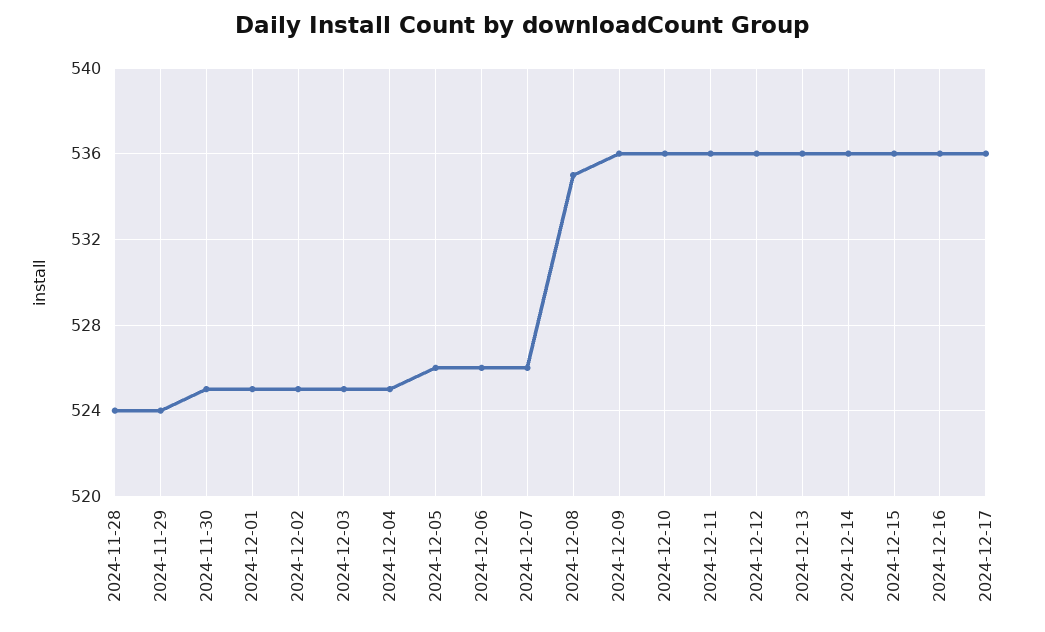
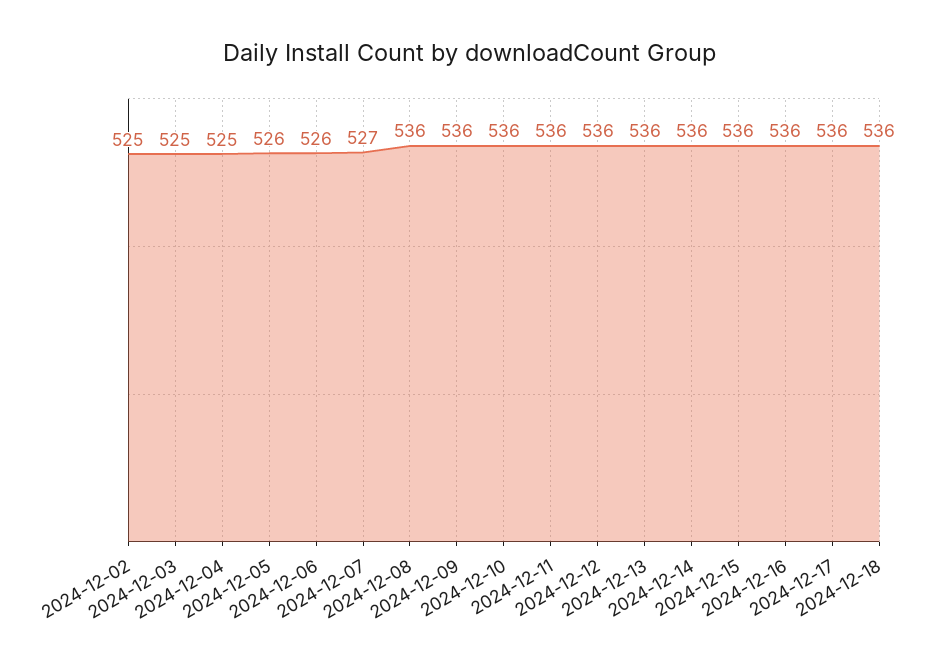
2024-11-28: 524 -> none
2024-11-29: 524 -> none
2024-11-30: 525 -> none
2024-12-01: 525 -> none
2024-12-07: 526 -> 527
2024-12-08: 535 -> 536
2024-12-18: none -> 536

